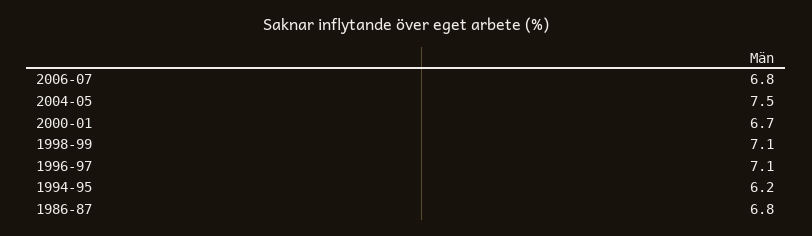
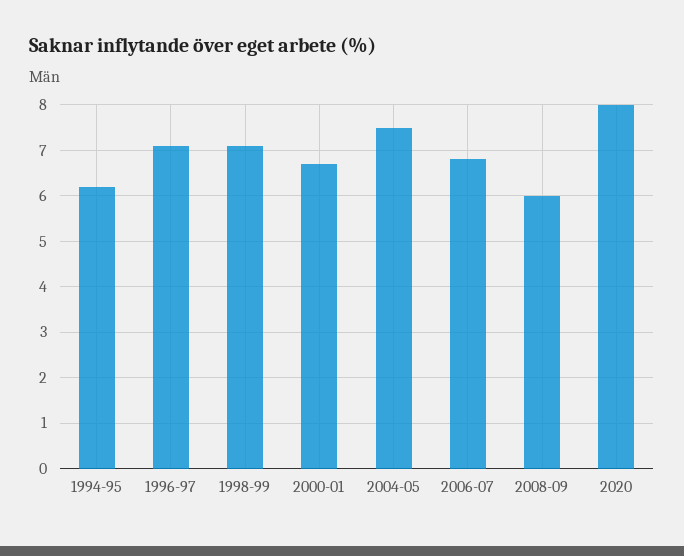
1986-87: 6.8 -> none
2008-09: none -> 6
2020: none -> 8

